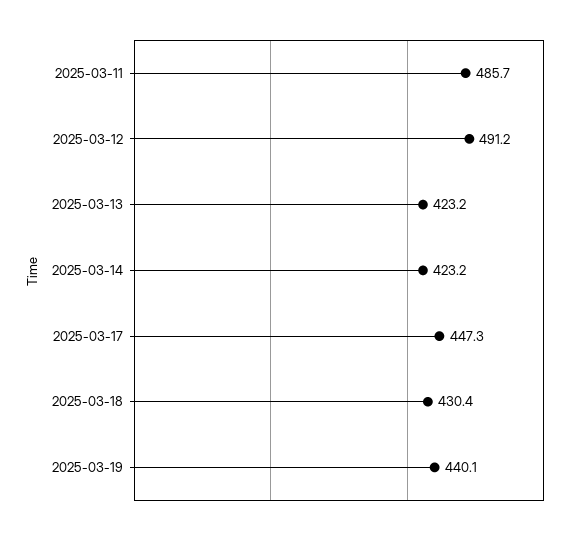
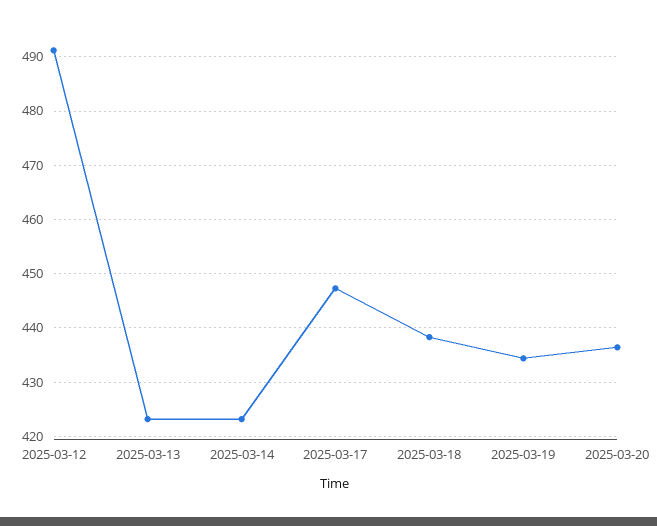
2025-03-11: 485.7 -> none
2025-03-18: 430.4 -> 438
2025-03-19: 440.1 -> 434
2025-03-20: none -> 436

